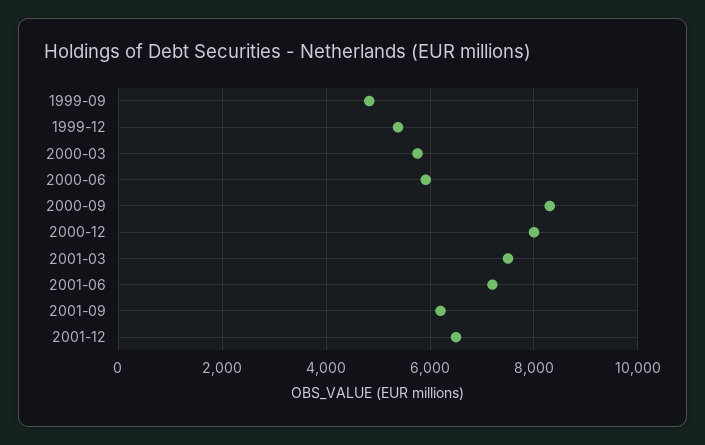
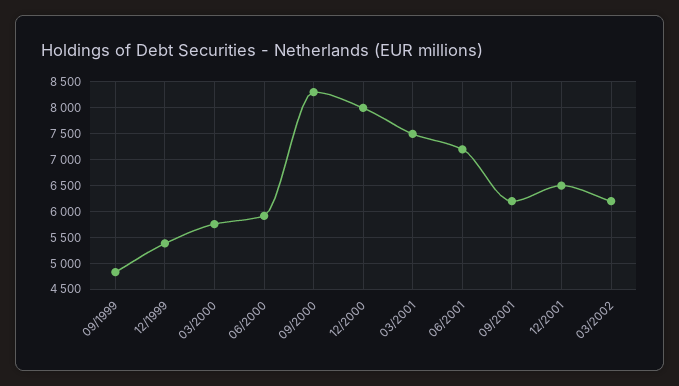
03/2002: none -> 6250

